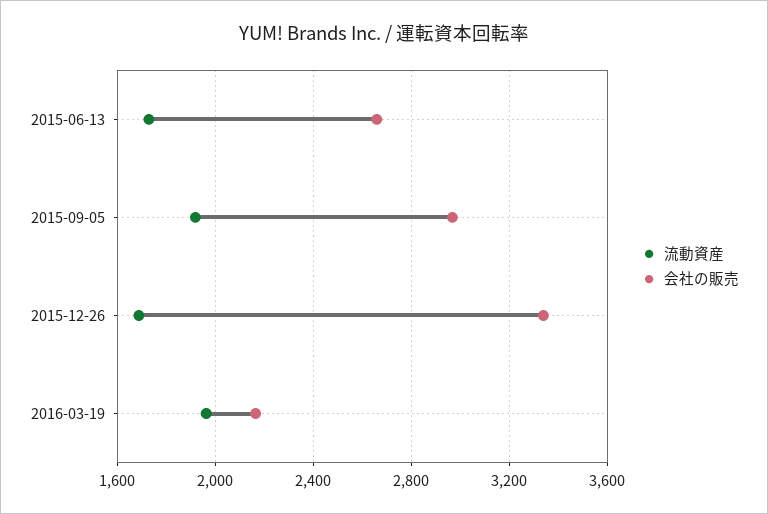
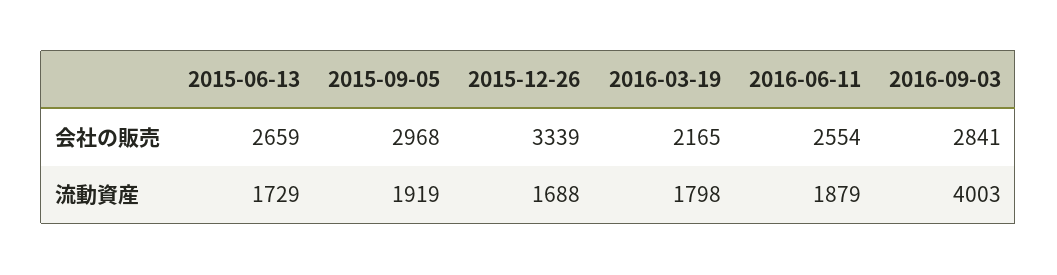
流動資産, 2016-03-19: 1950 -> 1798
会社の販売, 2016-06-11: none -> 2554
会社の販売, 2016-09-03: none -> 2841
流動資産, 2016-06-11: none -> 1879
流動資産, 2016-09-03: none -> 4003

